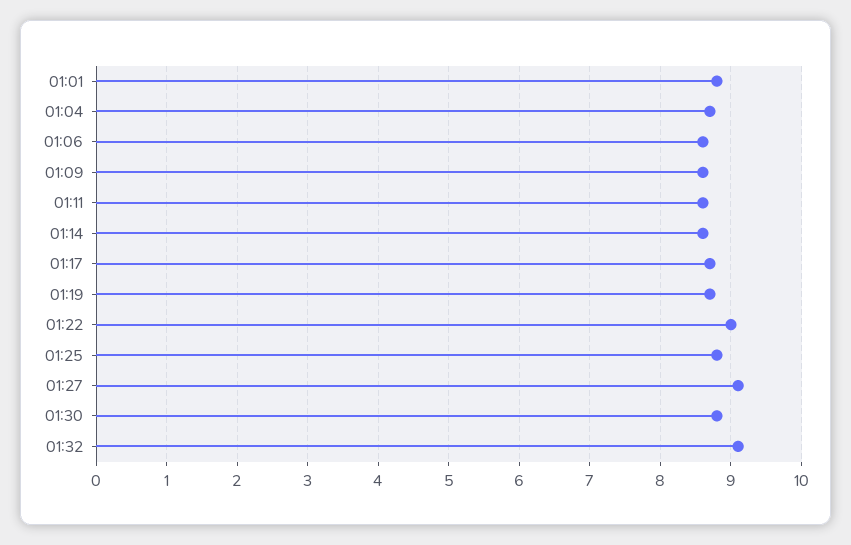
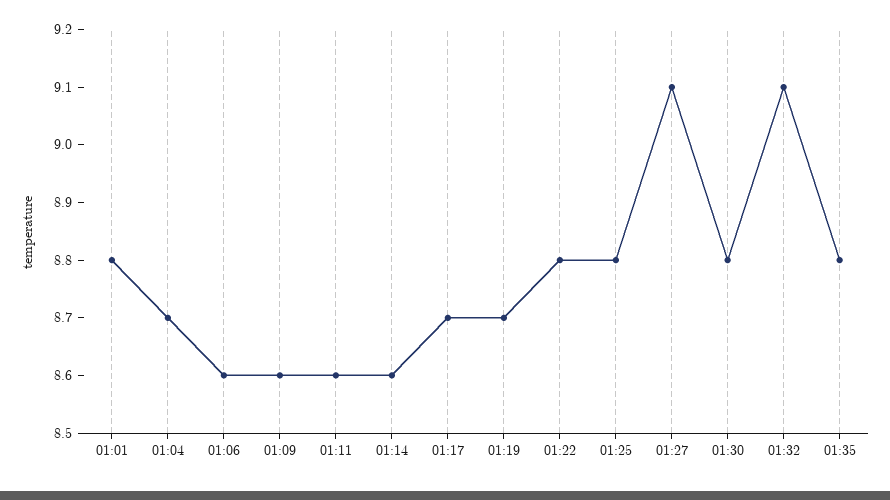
01:22: 9 -> 8.8
01:35: none -> 8.8

